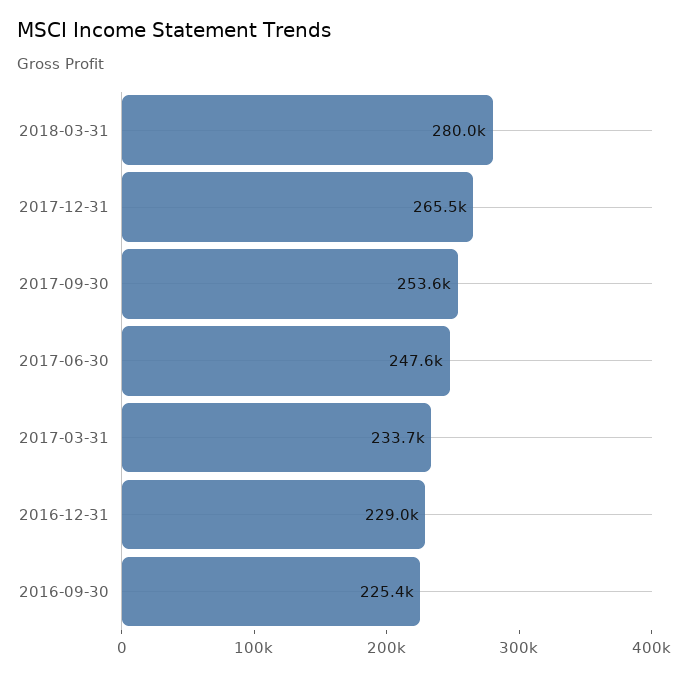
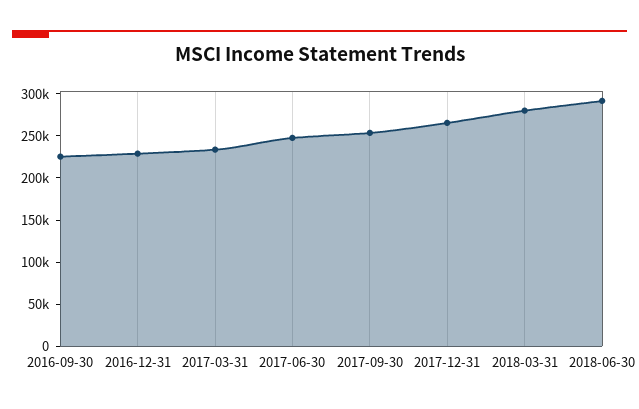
2018-06-30: none -> 290000

